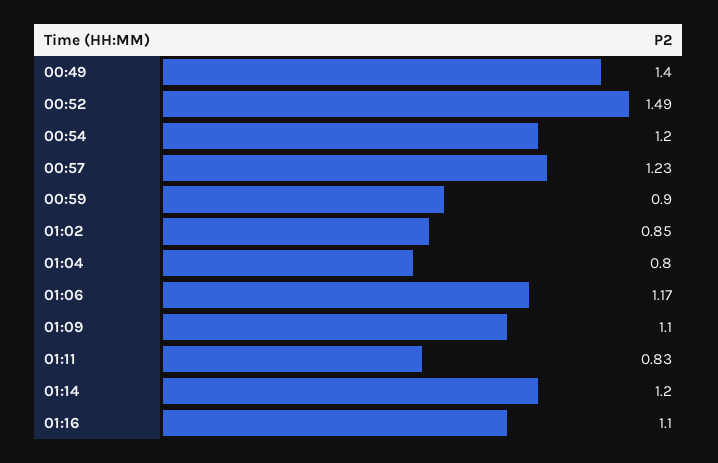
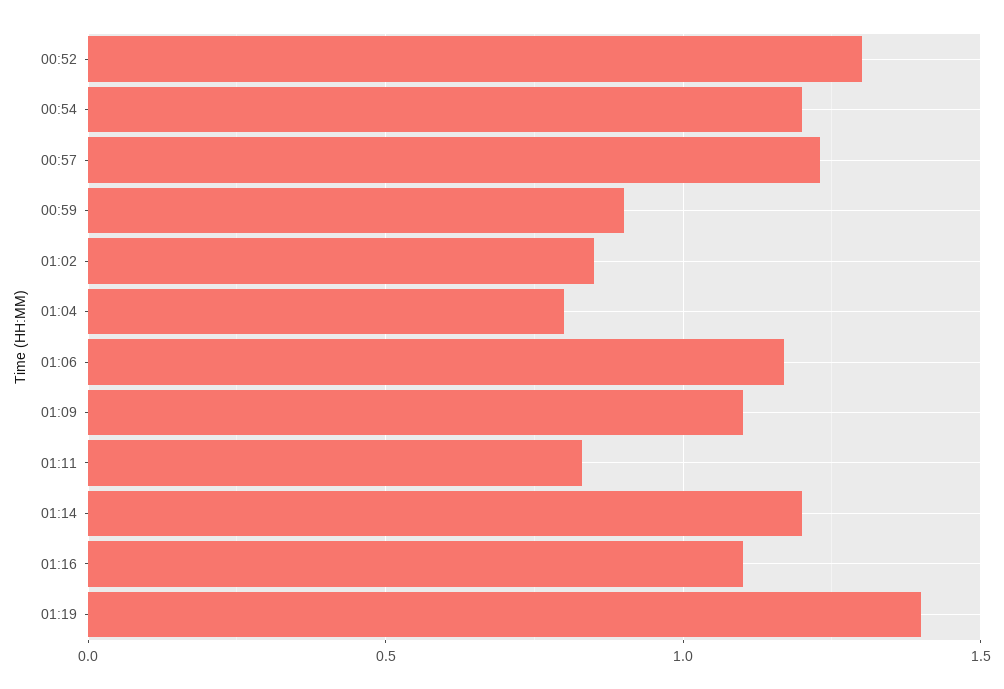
00:49: 1.4 -> none
00:52: 1.49 -> 1.3
01:19: none -> 1.4

